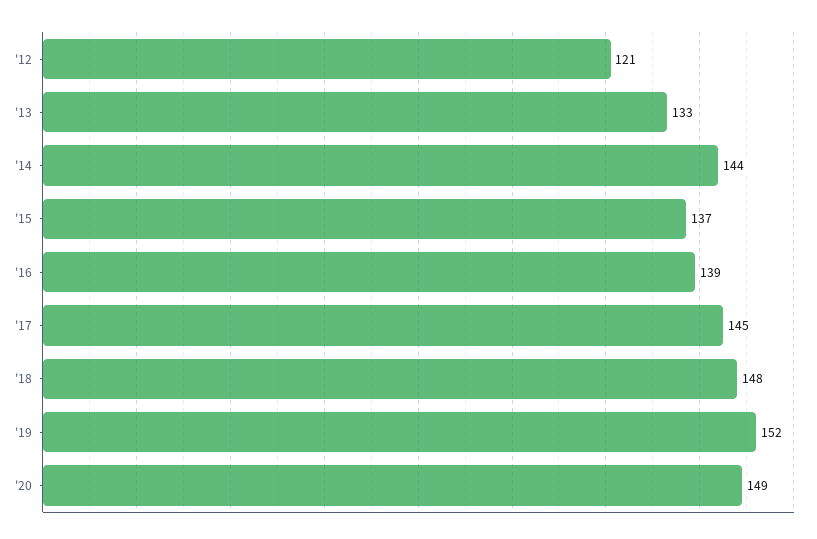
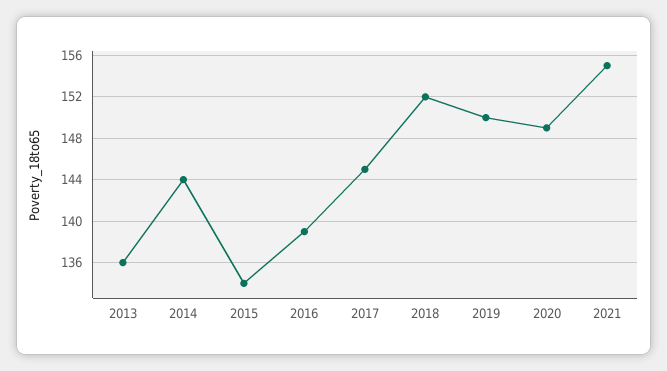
'12: 121 -> none
'13: 133 -> 136
'15: 137 -> 134
'18: 148 -> 152
'19: 152 -> 150
2021: none -> 155

